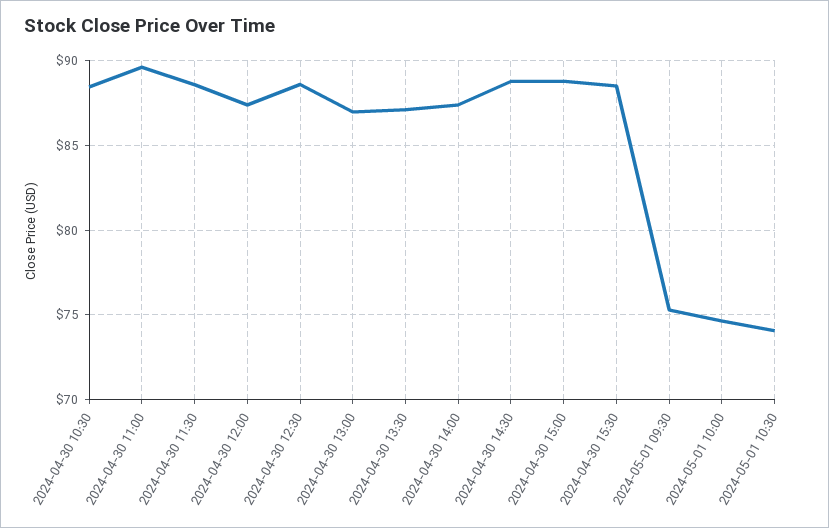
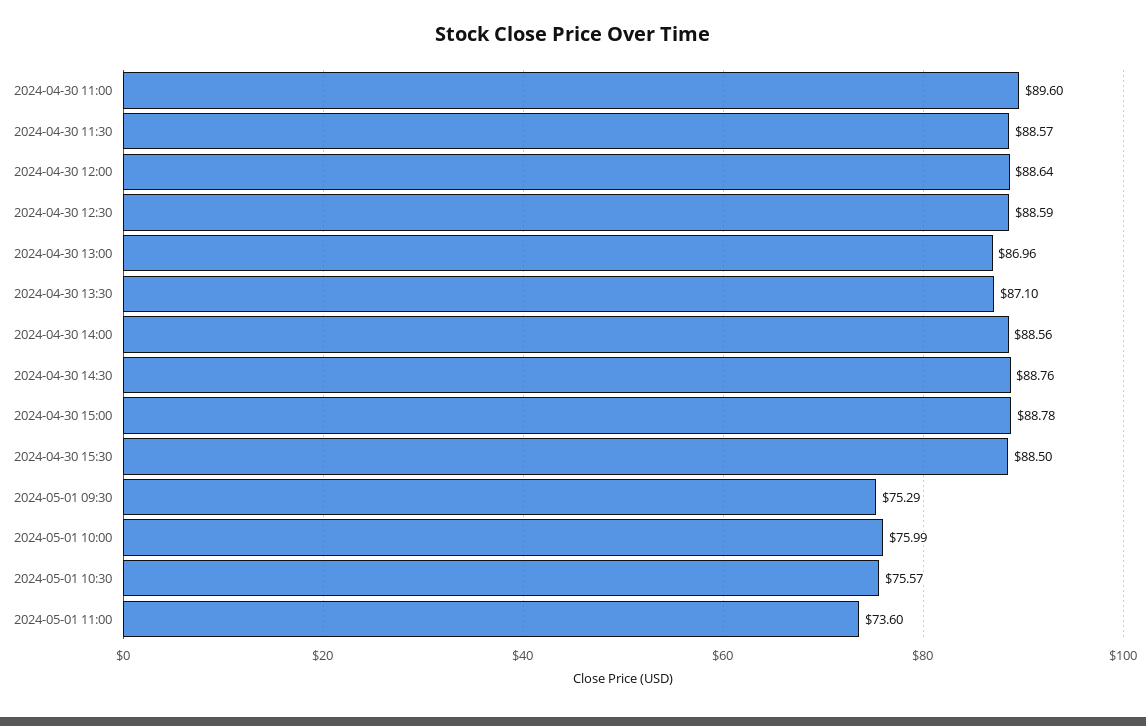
2024-04-30 10:30: 88.5 -> none
2024-04-30 12:00: 87.5 -> 88.64
2024-04-30 14:00: 87.5 -> 88.56
2024-05-01 10:00: 74.5 -> 75.99
2024-05-01 10:30: 74 -> 75.57
2024-05-01 11:00: none -> 73.6

